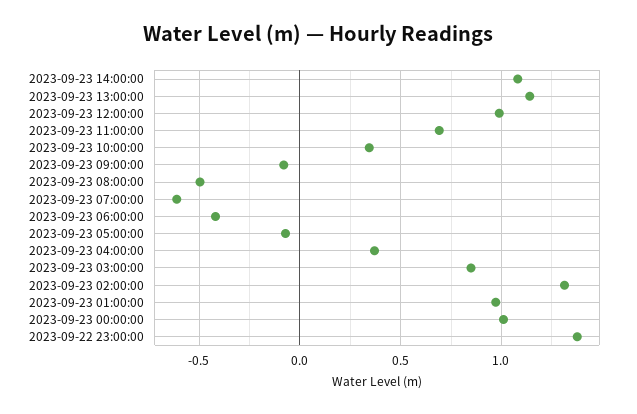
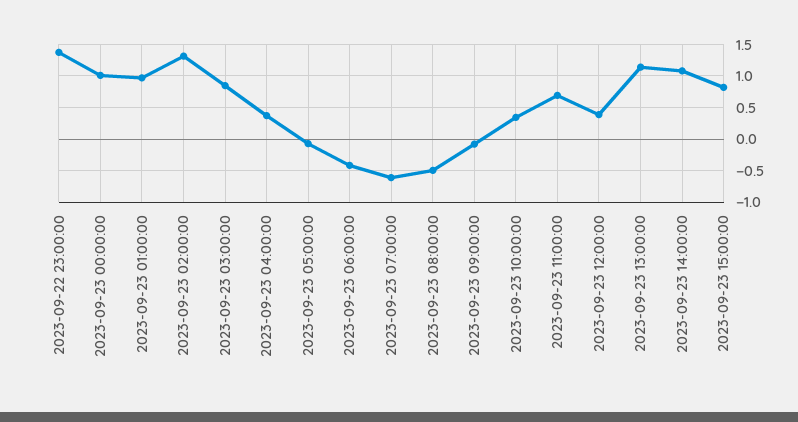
2023-09-23 12:00:00: 1 -> 0.4
2023-09-23 15:00:00: none -> 0.8

